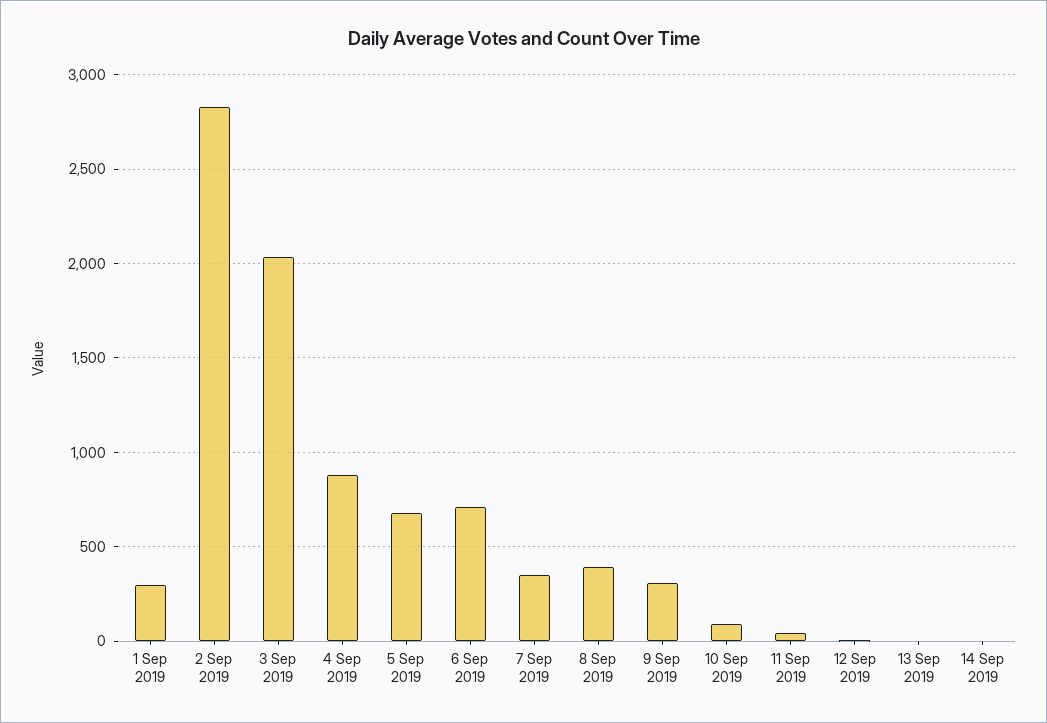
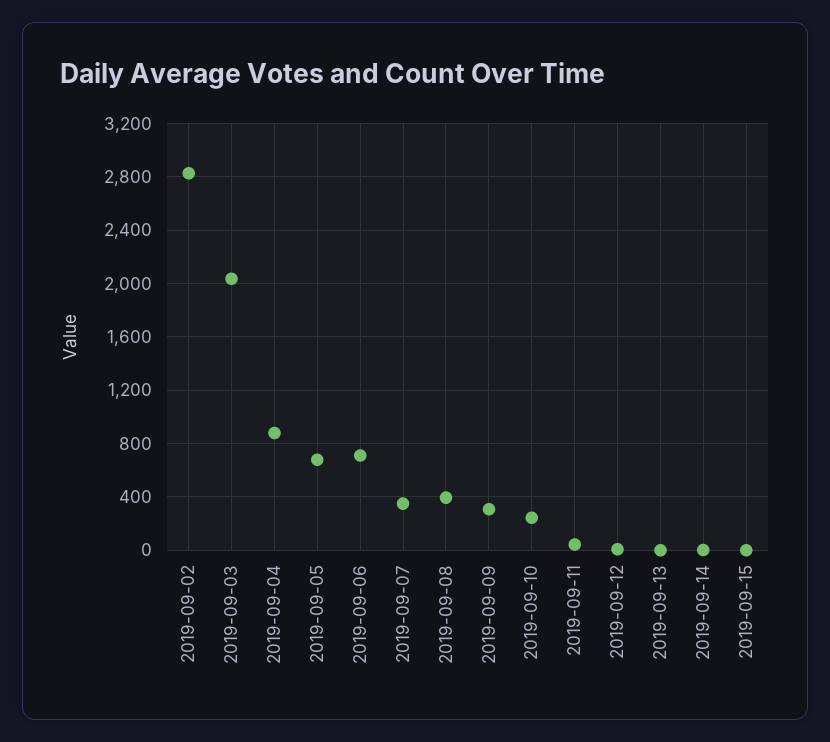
1 Sep 2019: 300 -> none
10 Sep 2019: 100 -> 250
2019-09-15: none -> 0

